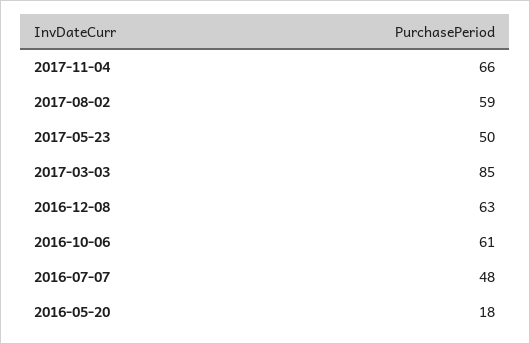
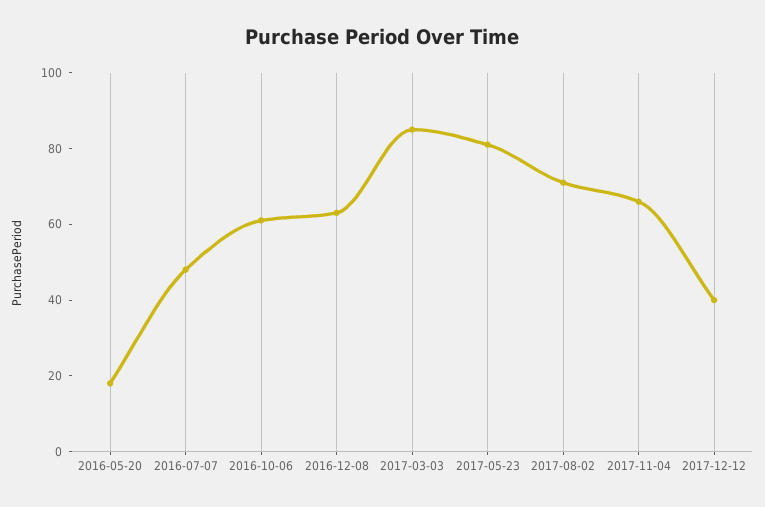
2017-08-02: 59 -> 70
2017-05-23: 50 -> 80
2017-12-12: none -> 40

